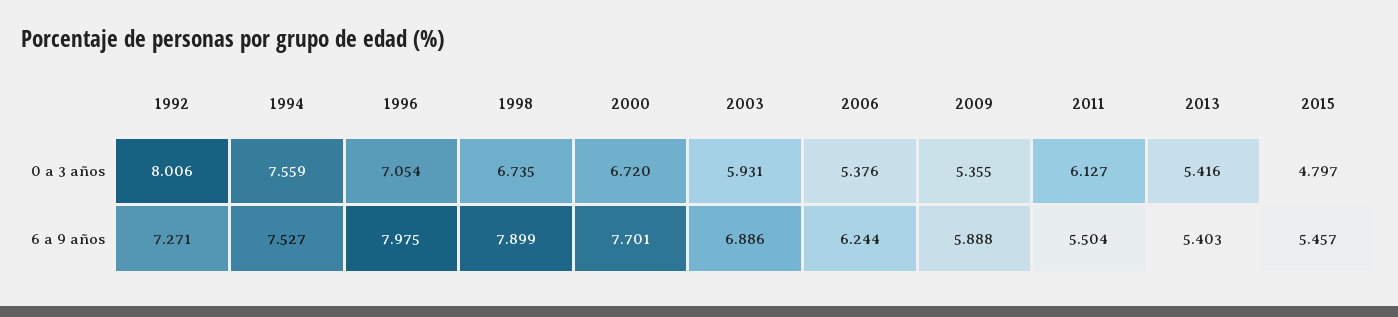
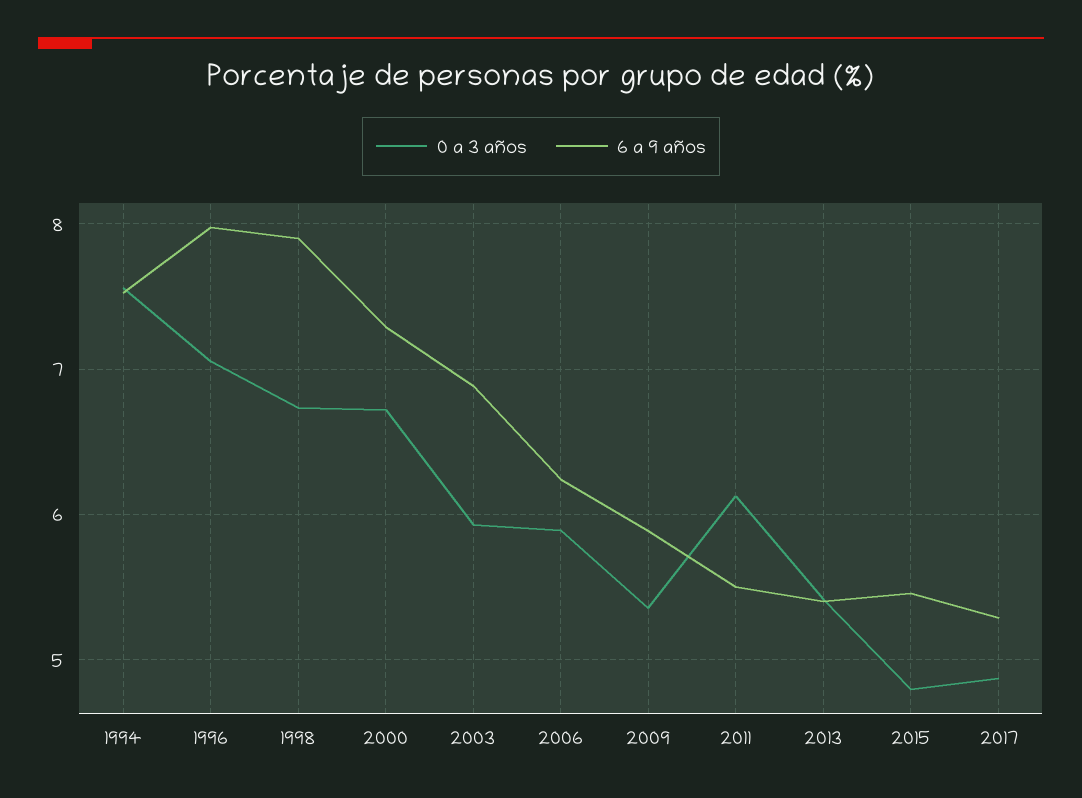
0 a 3 años, 1992: 8.006 -> none
0 a 3 años, 2006: 5.376 -> 5.9
6 a 9 años, 1992: 7.271 -> none
6 a 9 años, 2000: 7.701 -> 7.3
0 a 3 años, 2017: none -> 4.9
6 a 9 años, 2017: none -> 5.3

